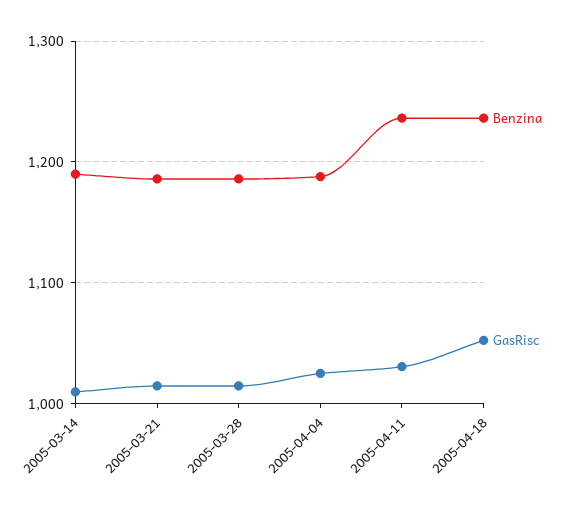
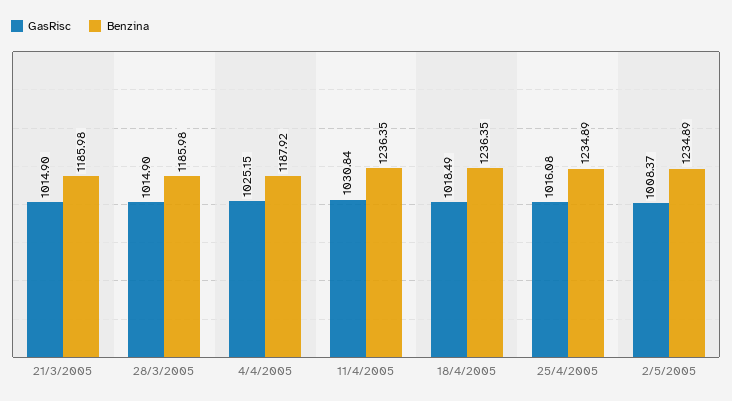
Benzina, 2005-03-14: 1190 -> none
GasRisc, 2005-03-14: 1010 -> none
GasRisc, 2005-04-18: 1050 -> 1018.49
GasRisc, 25/4/2005: none -> 1016.08
Benzina, 25/4/2005: none -> 1234.89
GasRisc, 2/5/2005: none -> 1008.37
Benzina, 2/5/2005: none -> 1234.89

